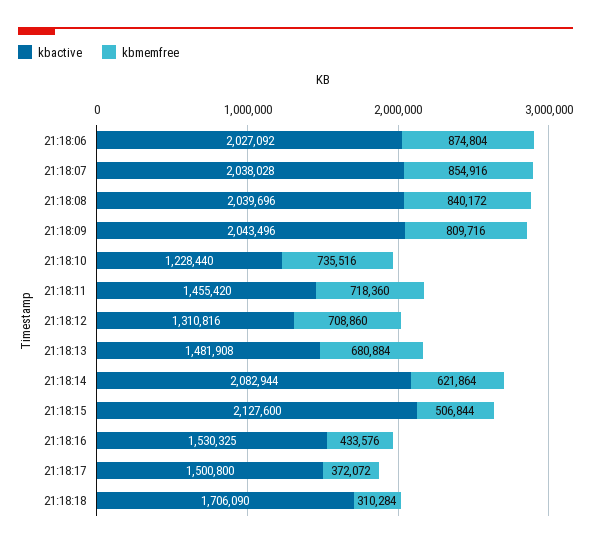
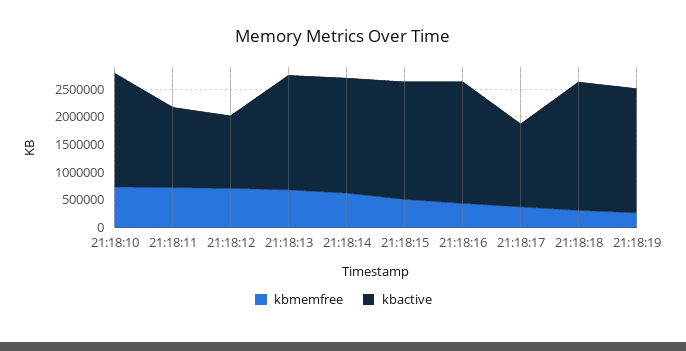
kbactive, 21:18:06: 2027092 -> none
kbmemfree, 21:18:06: 874804 -> none
kbactive, 21:18:07: 2038028 -> none
kbmemfree, 21:18:07: 854916 -> none
kbactive, 21:18:08: 2039696 -> none
kbmemfree, 21:18:08: 840172 -> none
kbactive, 21:18:09: 2043496 -> none
kbmemfree, 21:18:09: 809716 -> none
kbactive, 21:18:10: 1228440 -> 2000000
kbactive, 21:18:13: 1481908 -> 2000000
kbactive, 21:18:16: 1530325 -> 2250000
kbactive, 21:18:18: 1706090 -> 2250000
kbmemfree, 21:18:19: none -> 250000
kbactive, 21:18:19: none -> 2250000

